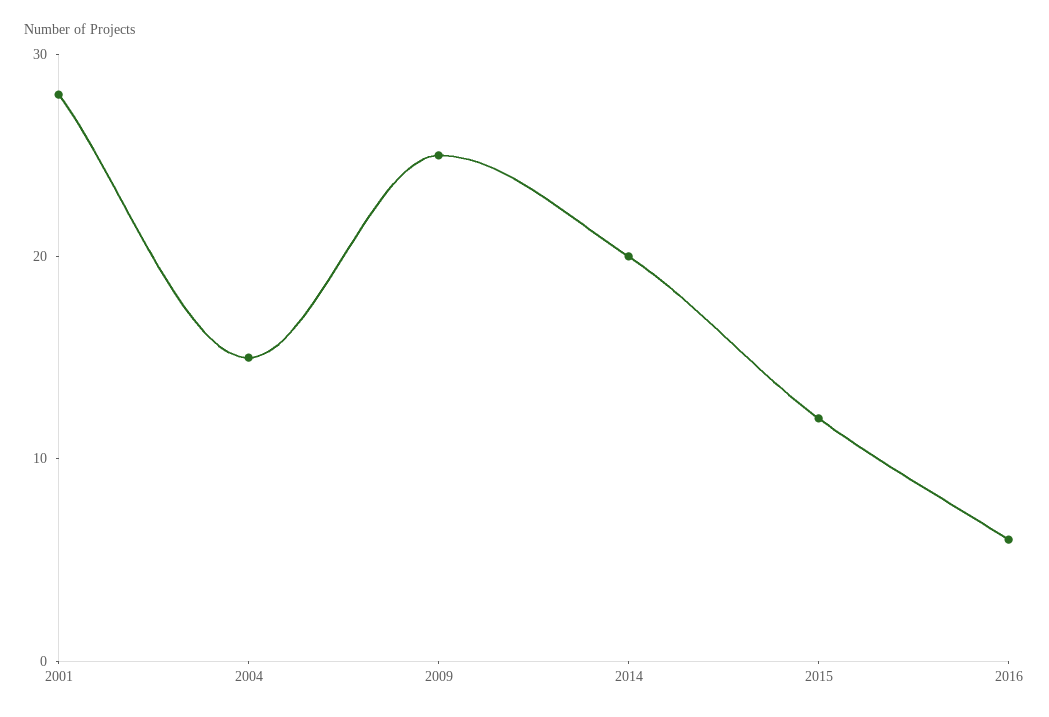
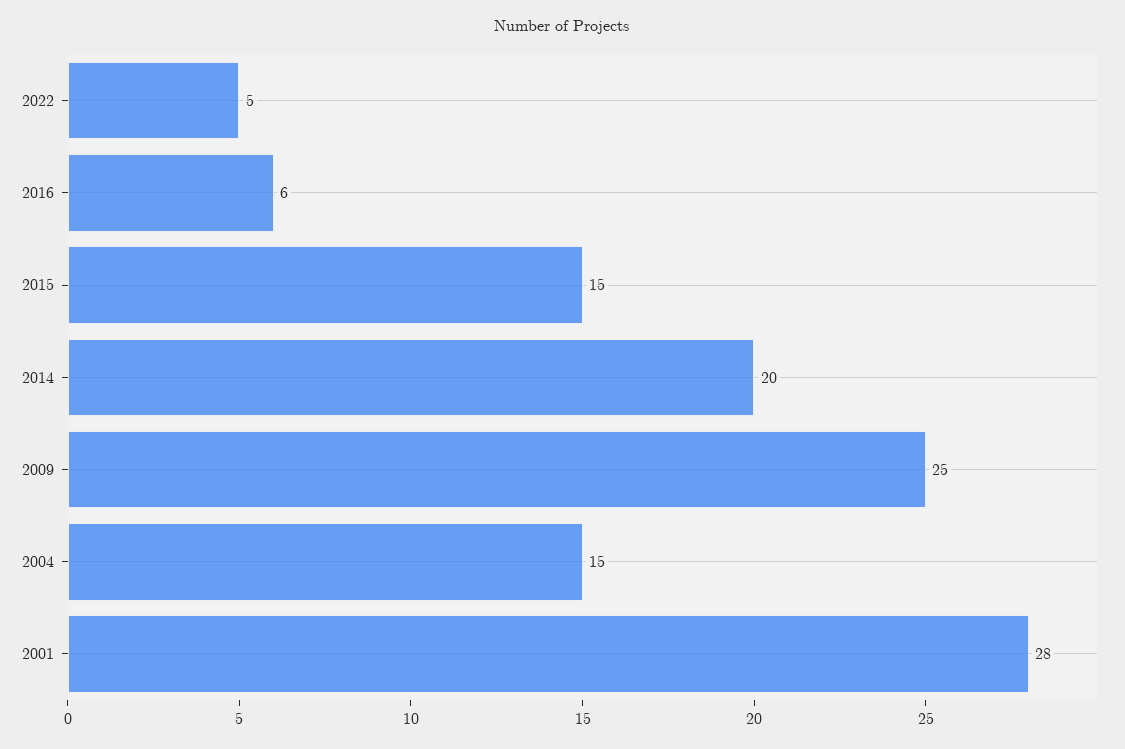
2015: 12 -> 15
2022: none -> 5

